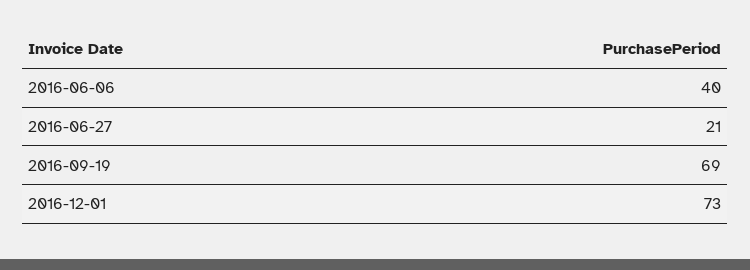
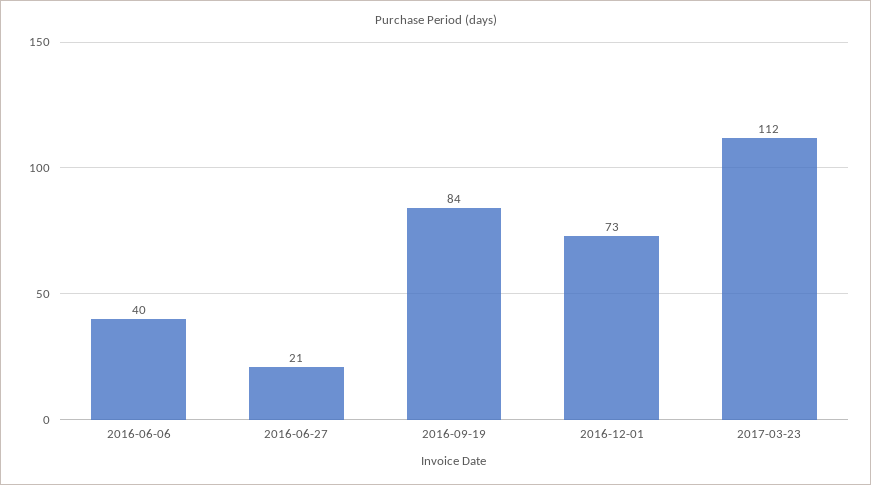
2016-09-19: 69 -> 84
2017-03-23: none -> 112

